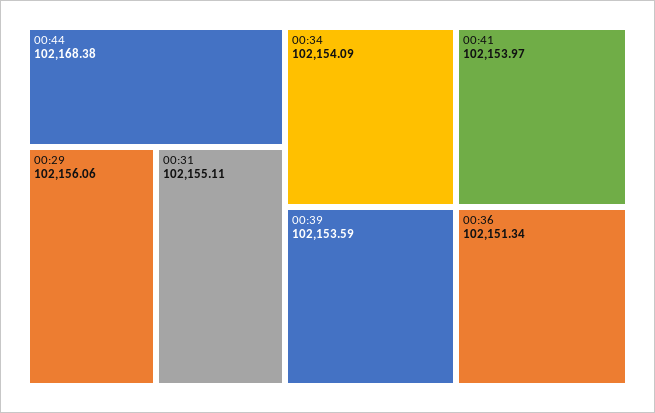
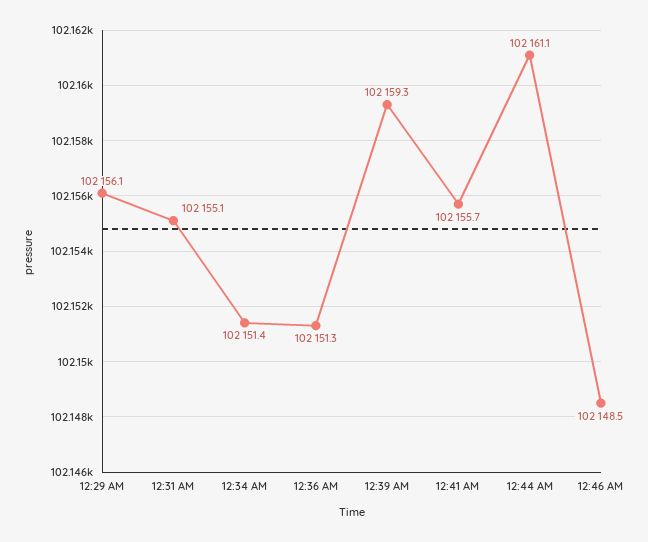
00:44: 102168.38 -> 102161.1
00:34: 102154.09 -> 102151.4
00:41: 102153.97 -> 102155.7
00:39: 102153.59 -> 102159.3
12:46 AM: none -> 102148.5

